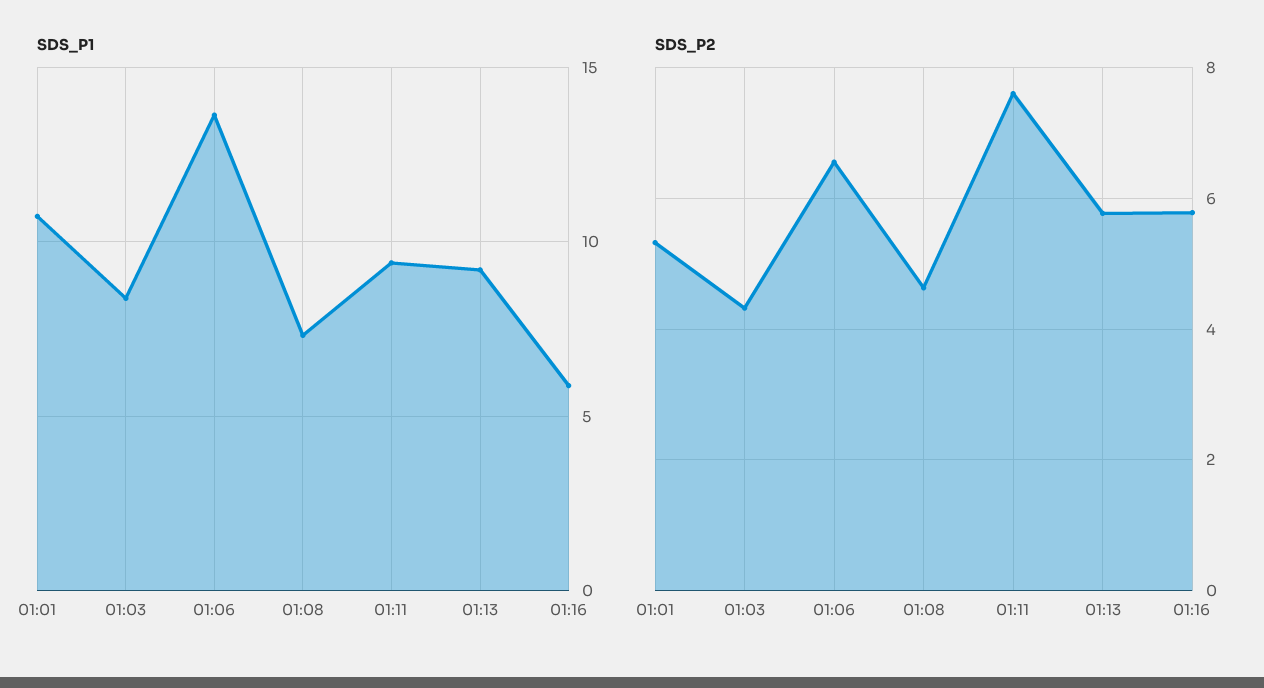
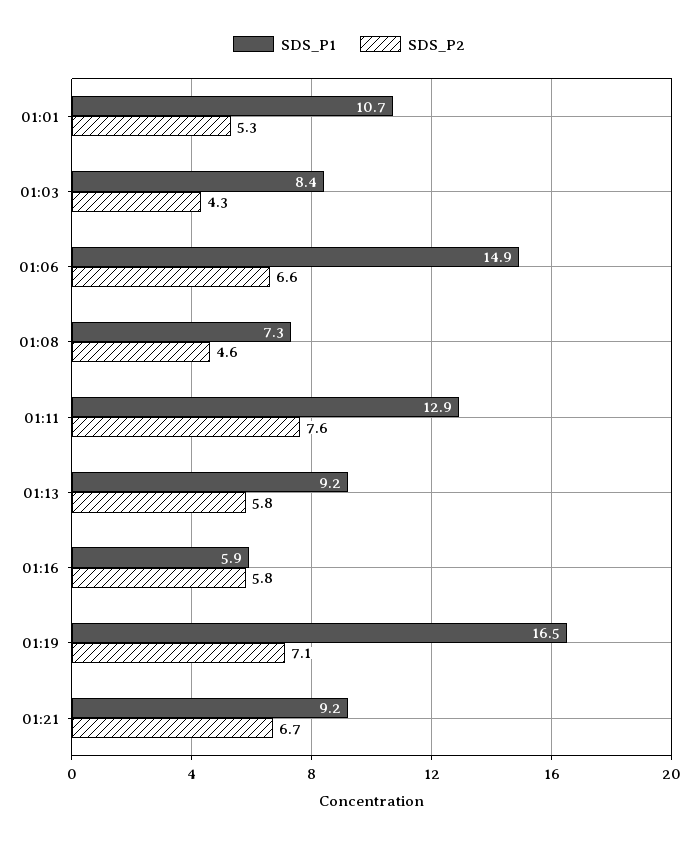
SDS_P1, 01:06: 13.5 -> 14.9
SDS_P1, 01:11: 9.5 -> 12.9
SDS_P1, 01:19: none -> 16.5
SDS_P2, 01:19: none -> 7.1
SDS_P1, 01:21: none -> 9.2
SDS_P2, 01:21: none -> 6.7

